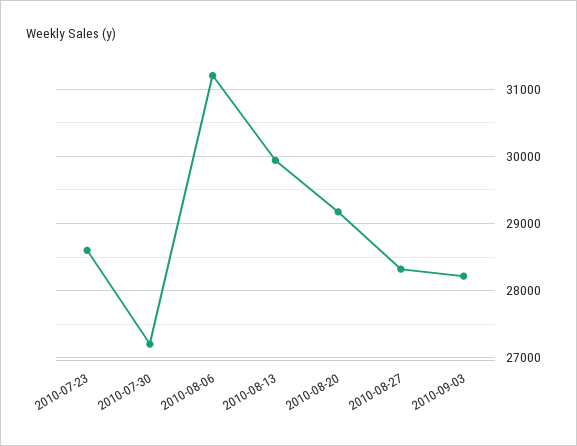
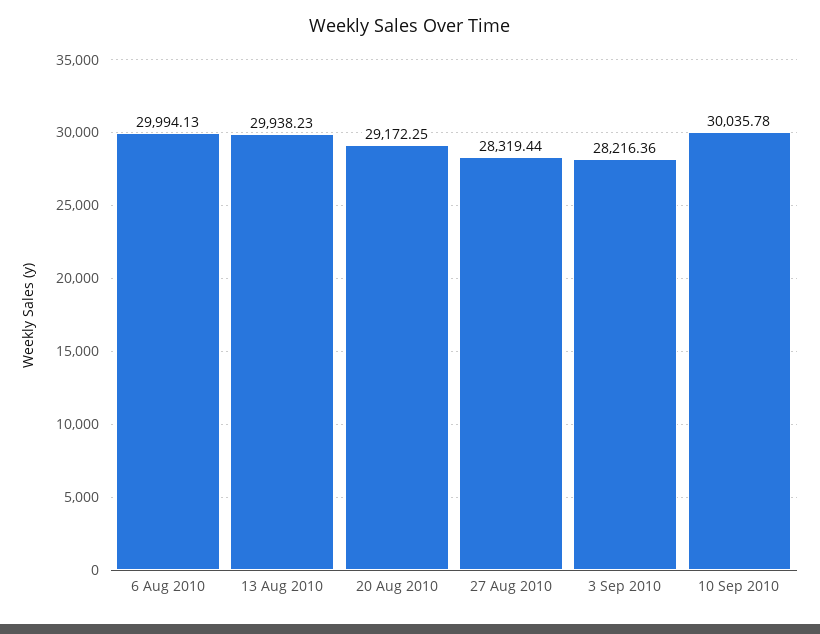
2010-07-23: 28600 -> none
2010-07-30: 27200 -> none
2010-08-06: 31200 -> 29994.13
10 Sep 2010: none -> 30035.78

